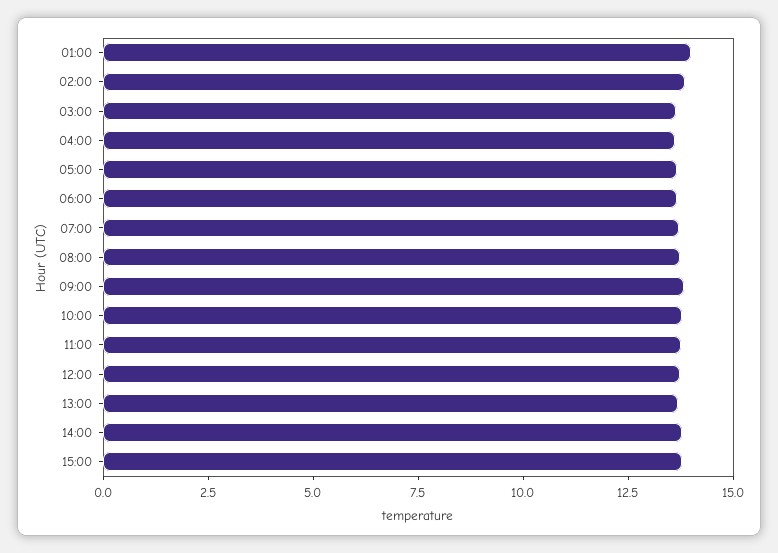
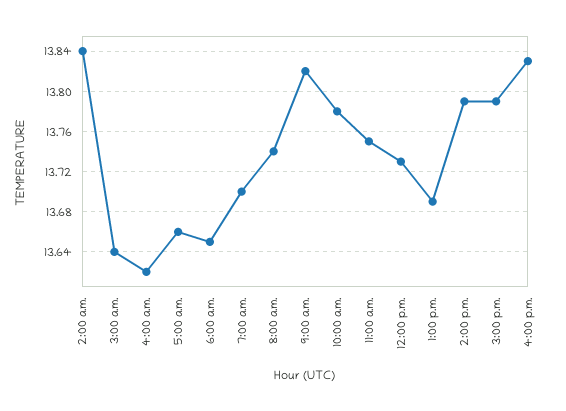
01:00: 14 -> none
4:00 p.m.: none -> 13.83

